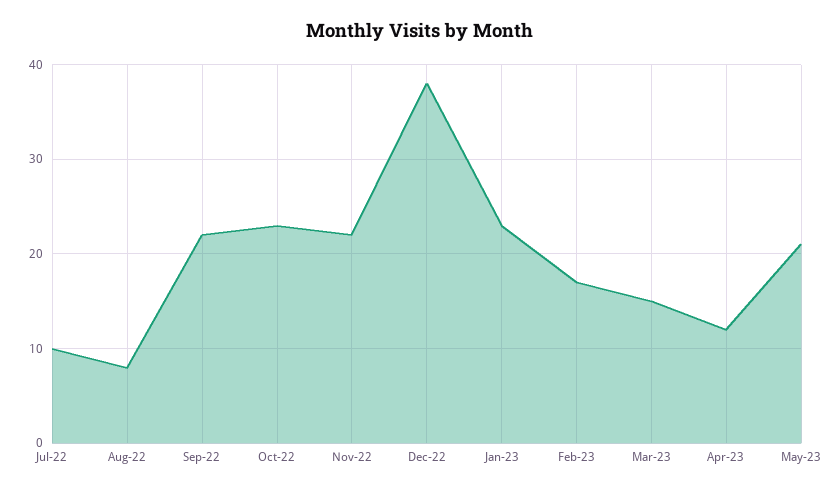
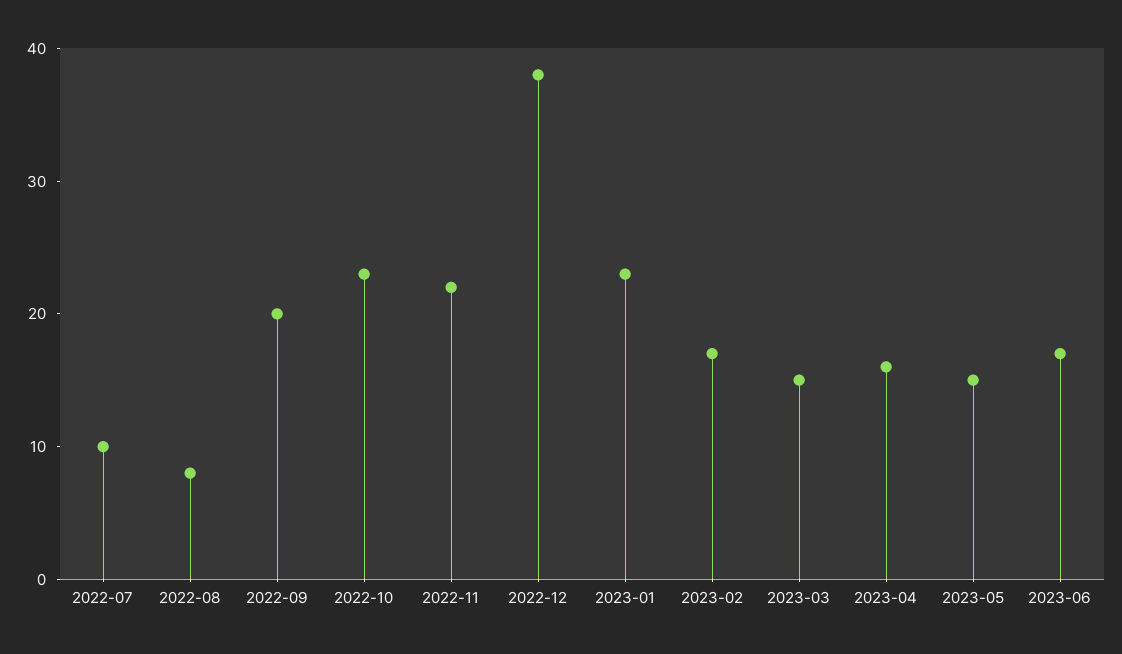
Sep-22: 22 -> 20
Apr-23: 12 -> 16
May-23: 21 -> 15
2023-06: none -> 17

